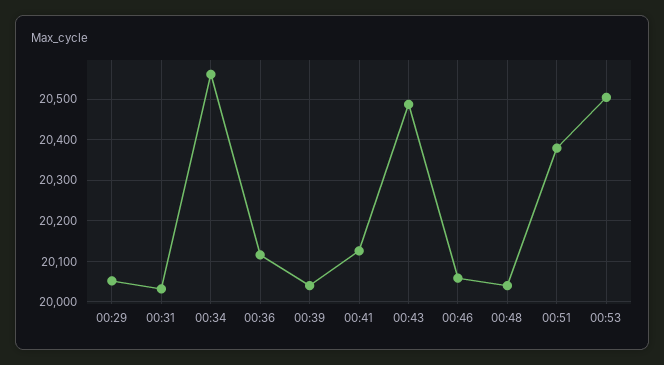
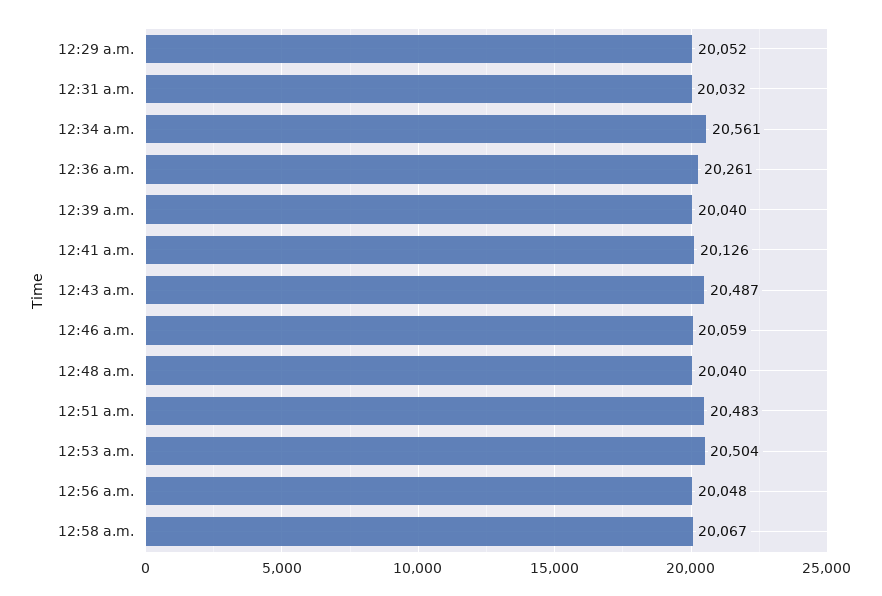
00:36: 20120 -> 20261
00:51: 20380 -> 20483
12:56 a.m.: none -> 20048
12:58 a.m.: none -> 20067

